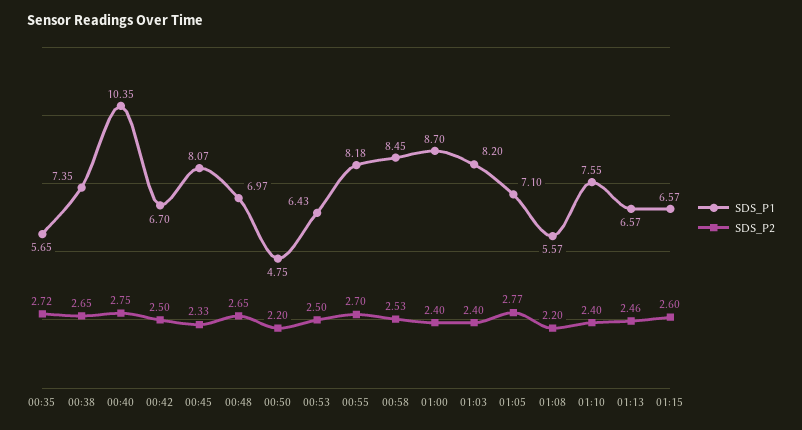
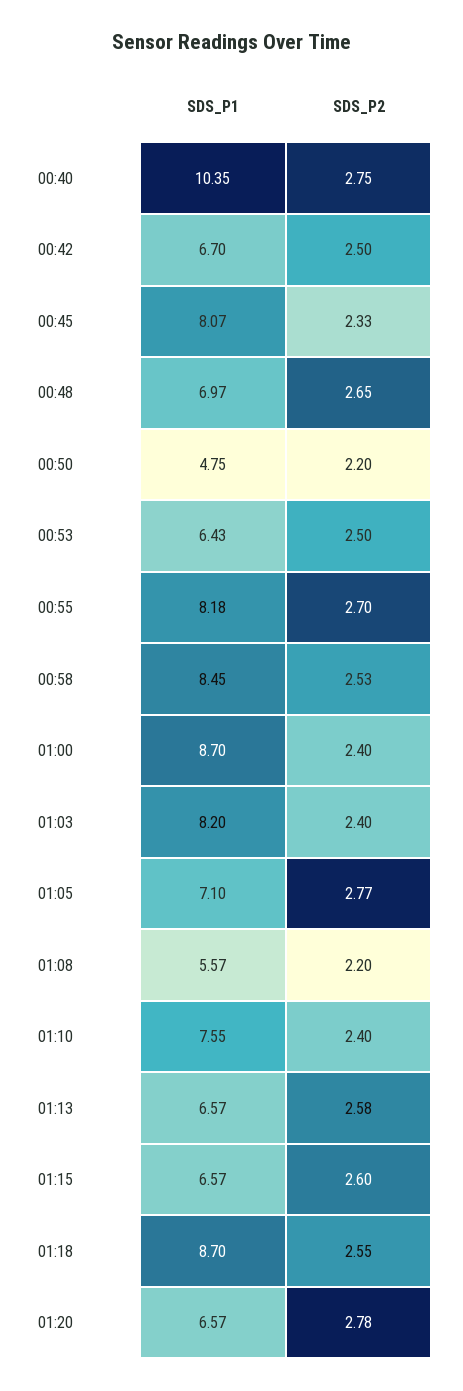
SDS_P1, 00:35: 5.65 -> none
SDS_P2, 00:35: 2.72 -> none
SDS_P1, 00:38: 7.35 -> none
SDS_P2, 00:38: 2.65 -> none
SDS_P2, 01:13: 2.46 -> 2.58
SDS_P1, 01:18: none -> 8.7
SDS_P2, 01:18: none -> 2.55
SDS_P1, 01:20: none -> 6.57
SDS_P2, 01:20: none -> 2.78

